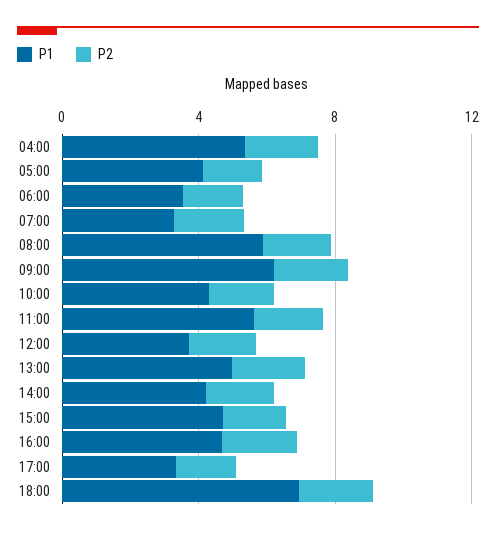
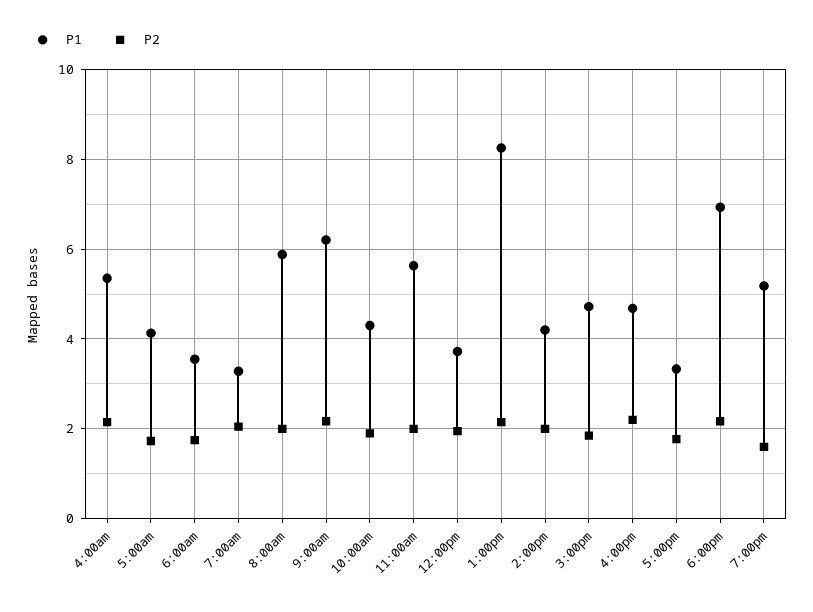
P1, 13:00: 5 -> 8.2
P1, 7:00pm: none -> 5.2
P2, 7:00pm: none -> 1.6

